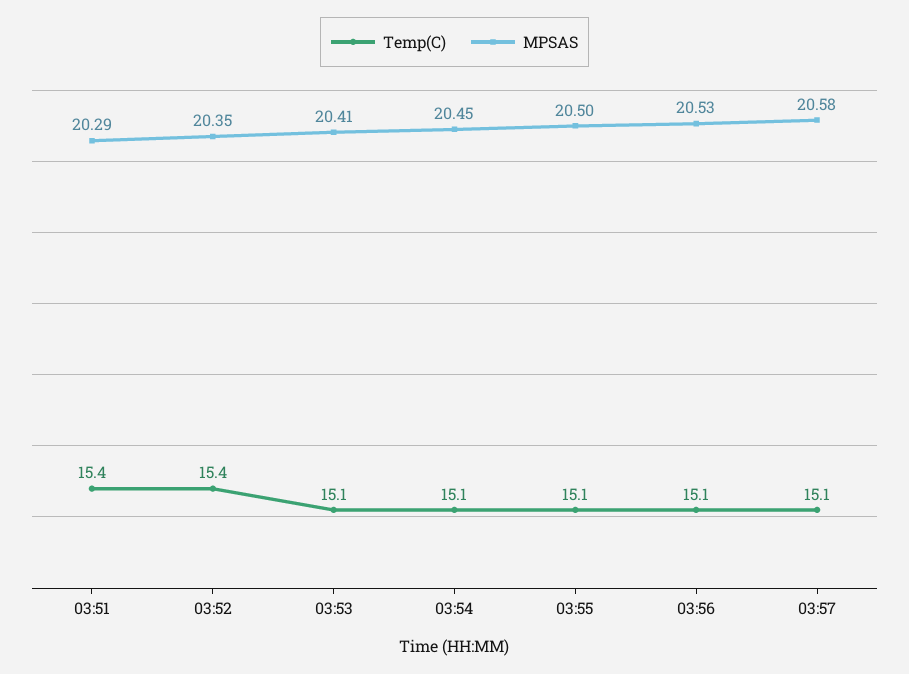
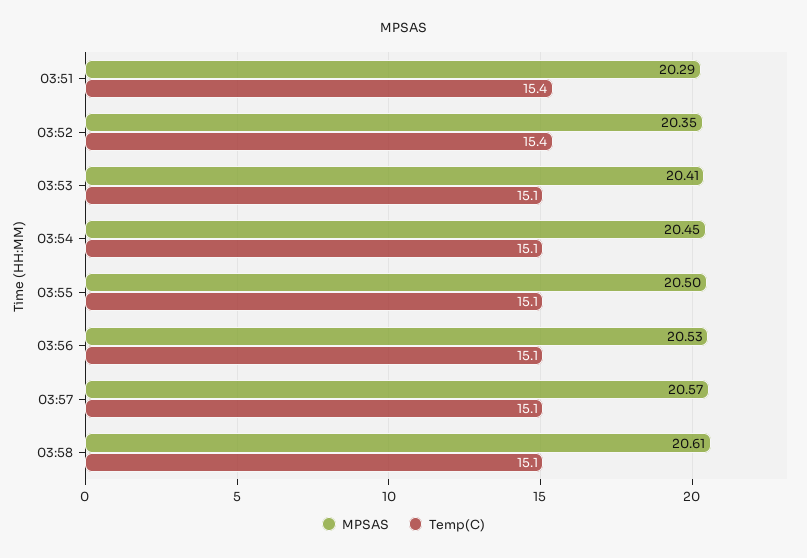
MPSAS, 03:57: 20.58 -> 20.57
MPSAS, 03:58: none -> 20.61
Temp(C), 03:58: none -> 15.1

